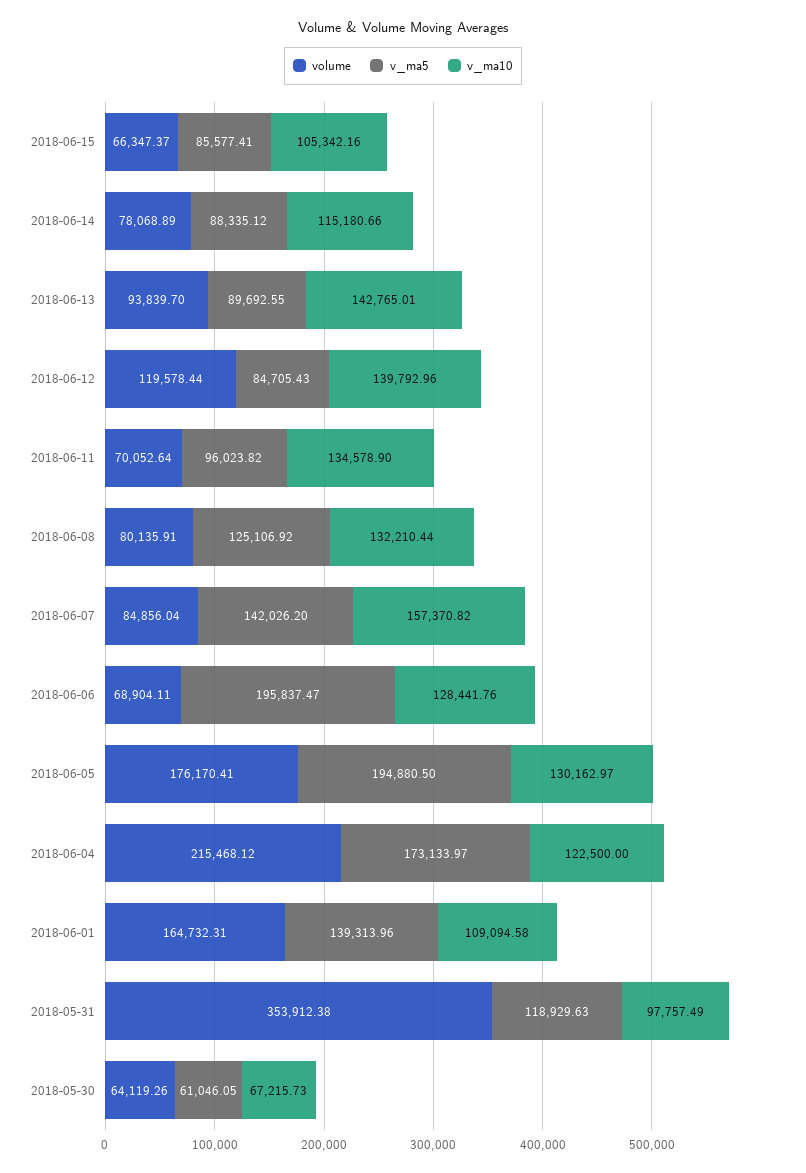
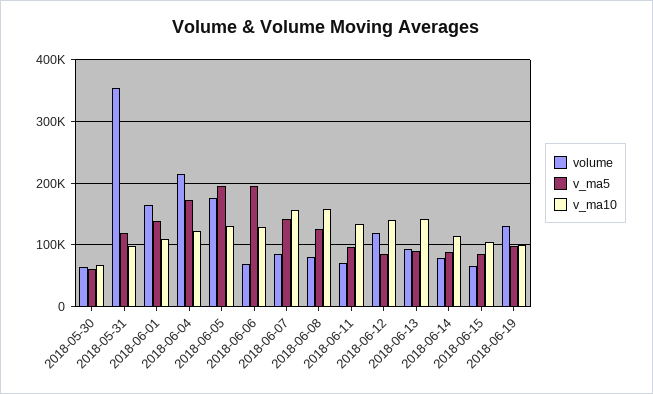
v_ma10, 2018-06-08: 132210.44 -> 160000
volume, 2018-06-19: none -> 130000
v_ma5, 2018-06-19: none -> 100000
v_ma10, 2018-06-19: none -> 100000

